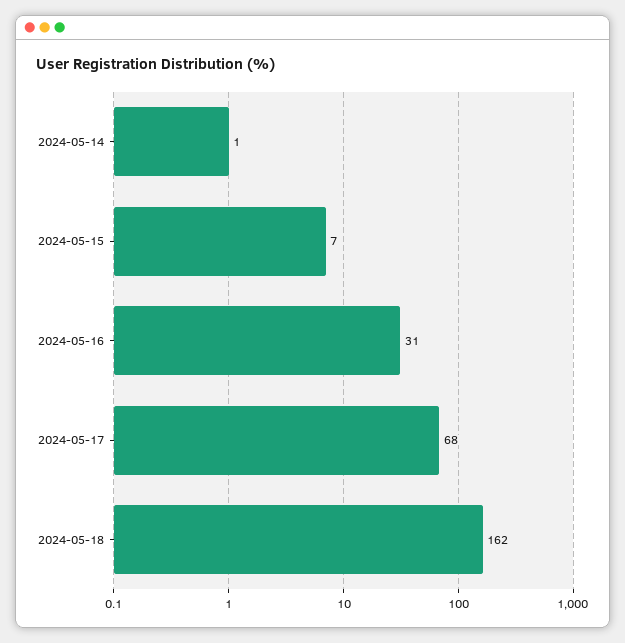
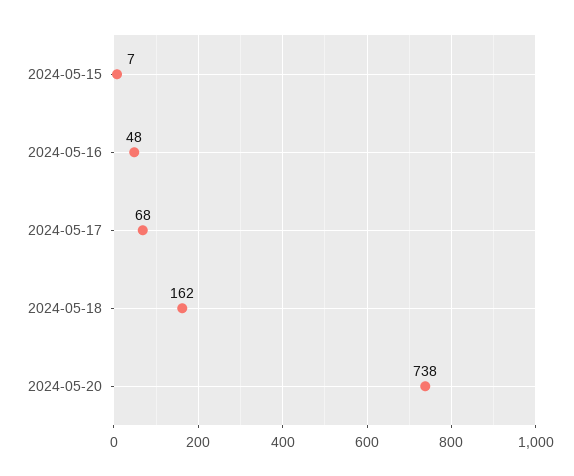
2024-05-14: 1 -> none
2024-05-16: 31 -> 48
2024-05-20: none -> 738

